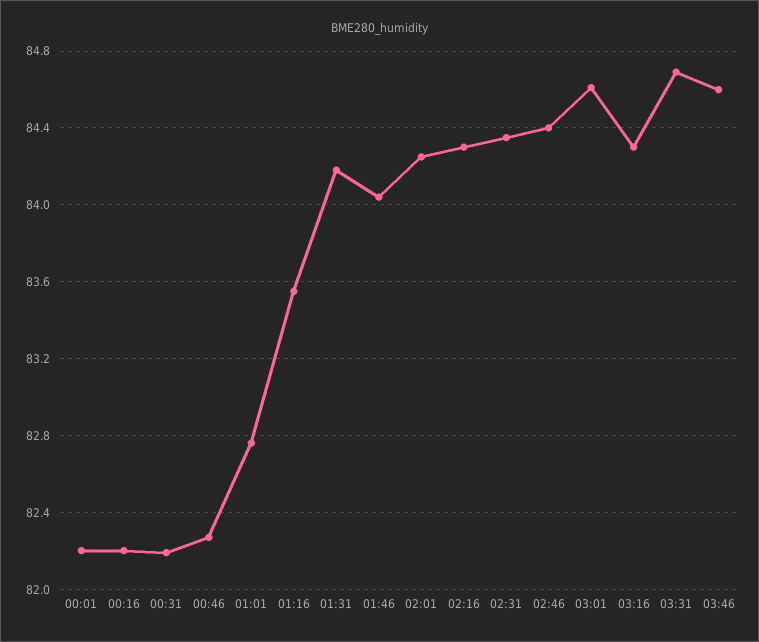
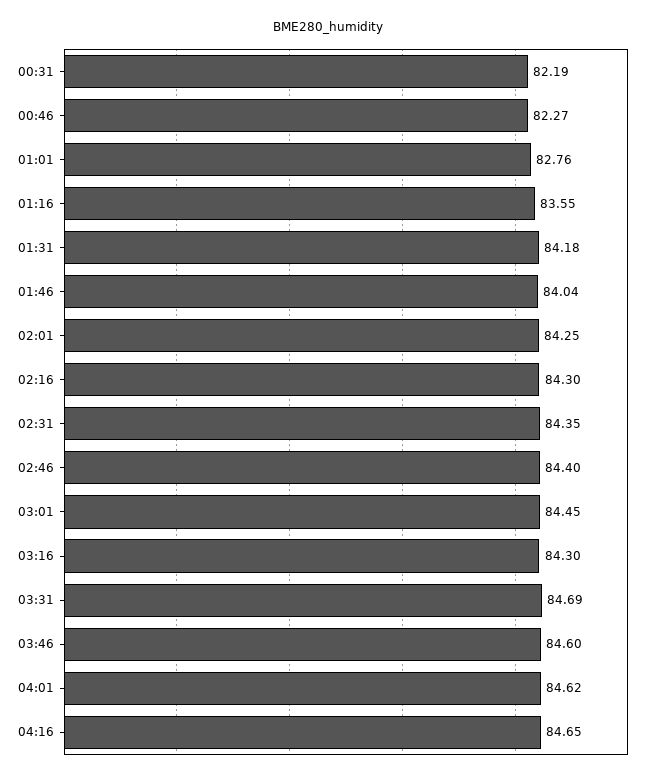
00:01: 82.2 -> none
00:16: 82.2 -> none
03:01: 84.6 -> 84.45
04:01: none -> 84.62
04:16: none -> 84.65

